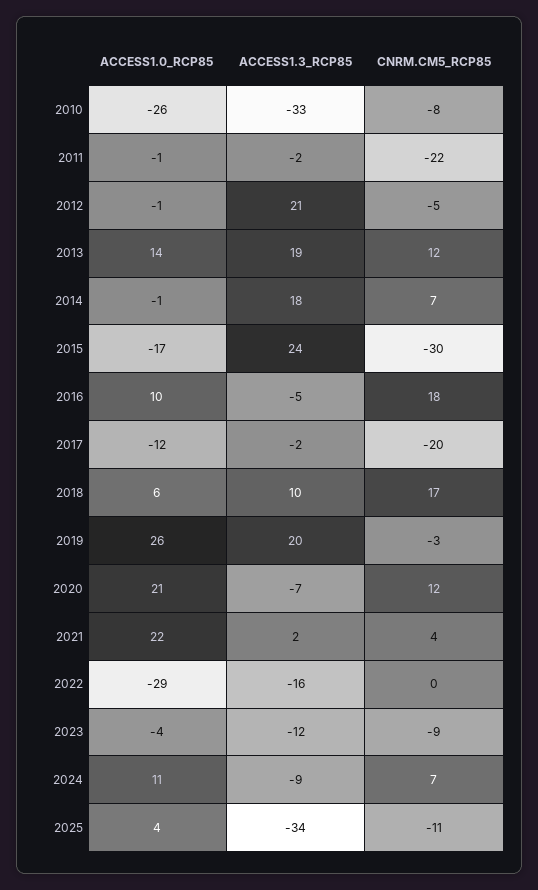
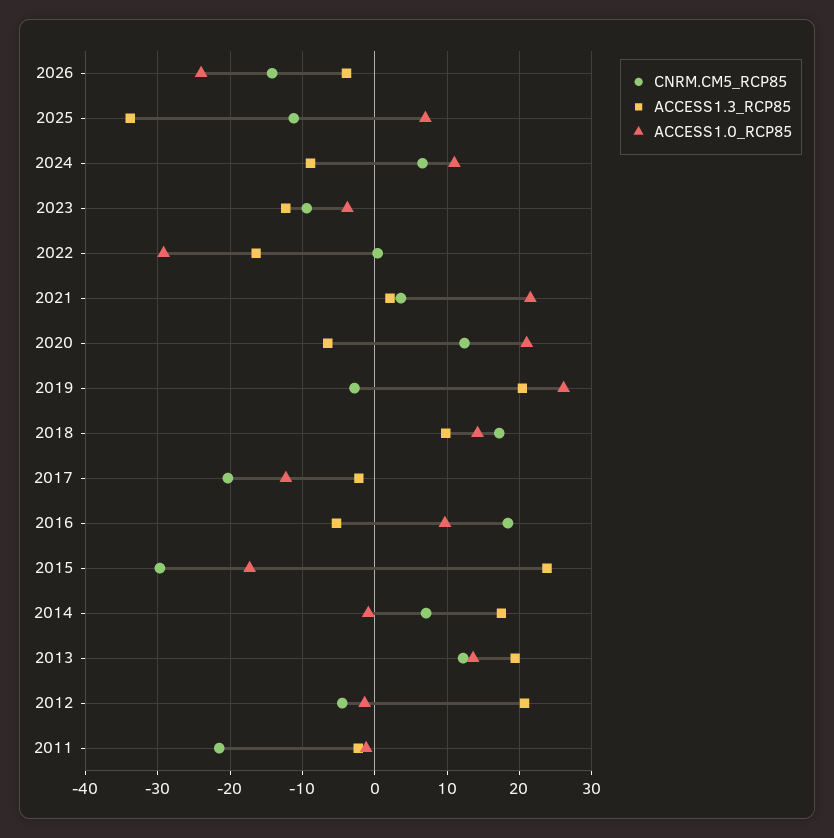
ACCESS1.0_RCP85, 2010: -26 -> none
ACCESS1.3_RCP85, 2010: -33 -> none
CNRM.CM5_RCP85, 2010: -8 -> none
ACCESS1.0_RCP85, 2018: 6 -> 14
ACCESS1.0_RCP85, 2025: 4 -> 7
CNRM.CM5_RCP85, 2026: none -> -14
ACCESS1.3_RCP85, 2026: none -> -4
ACCESS1.0_RCP85, 2026: none -> -24

